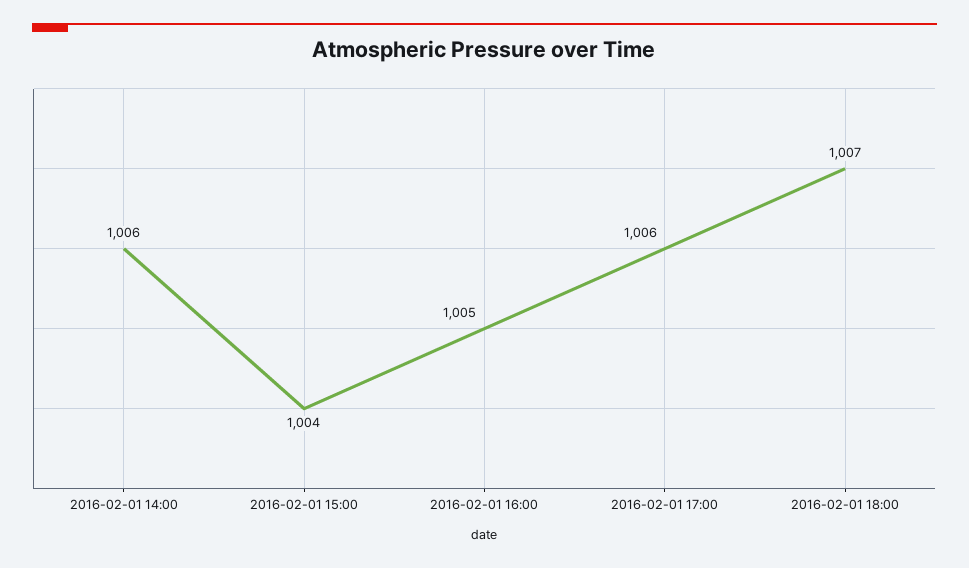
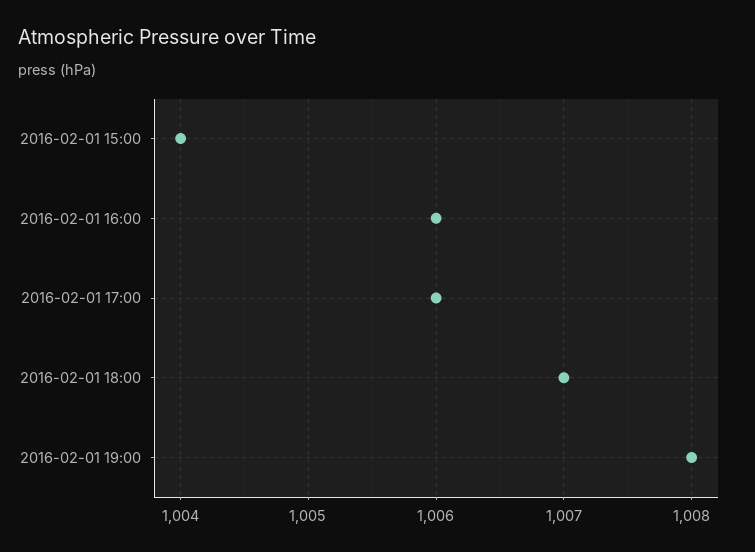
2016-02-01 14:00: 1006 -> none
2016-02-01 16:00: 1005 -> 1006
2016-02-01 19:00: none -> 1008

